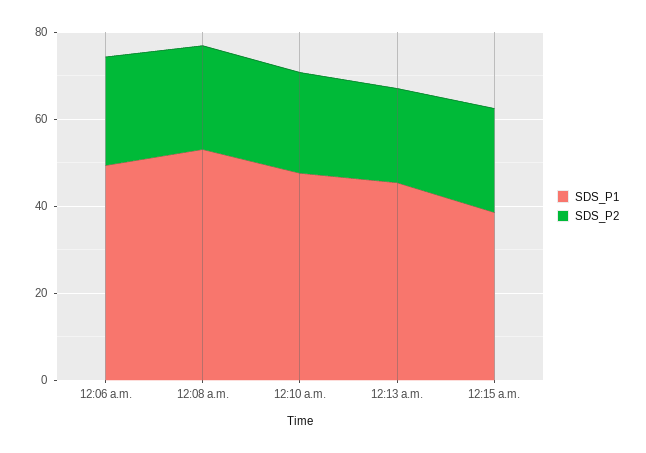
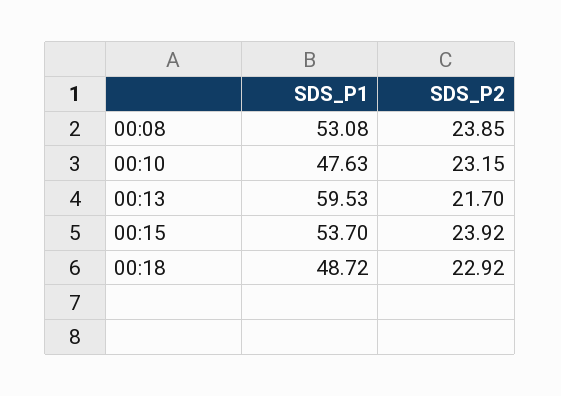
SDS_P1, 12:06 a.m.: 50 -> none
SDS_P2, 12:06 a.m.: 25 -> none
SDS_P1, 12:13 a.m.: 45 -> 59.53
SDS_P1, 12:15 a.m.: 40 -> 53.7
SDS_P1, 00:18: none -> 48.72
SDS_P2, 00:18: none -> 22.92

